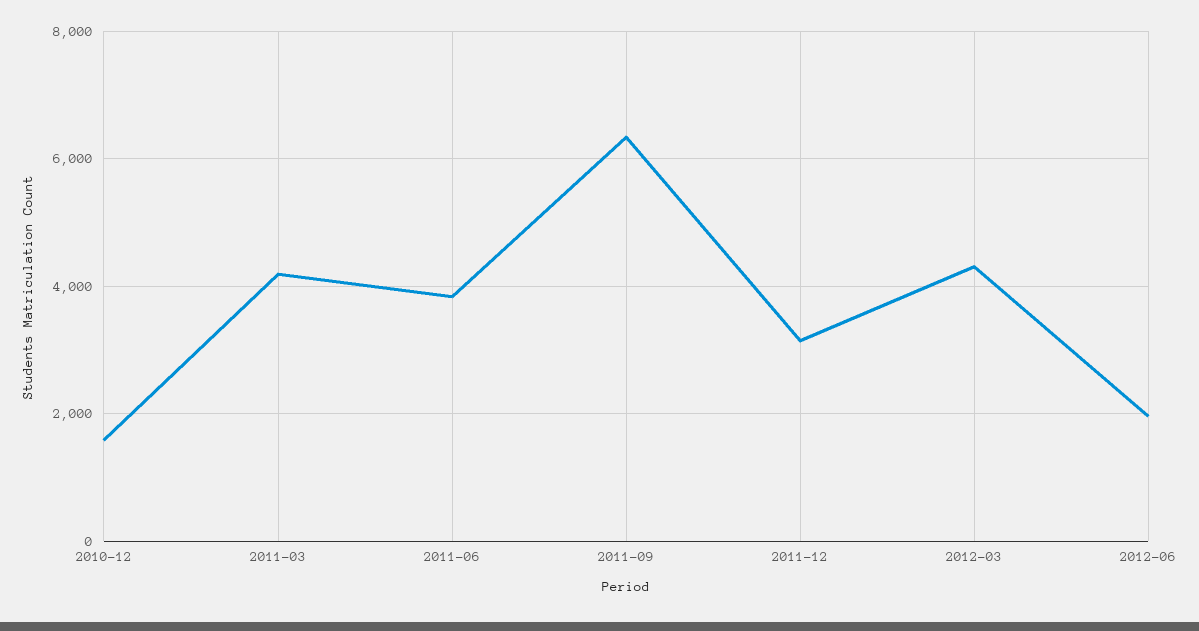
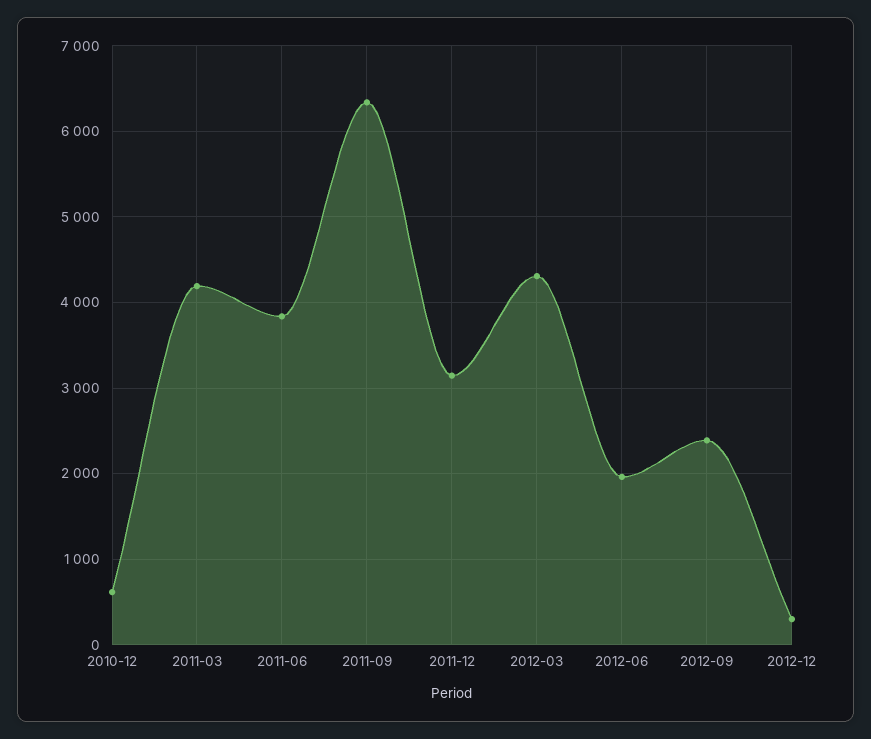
2010-12: 1600 -> 600
2012-09: none -> 2400
2012-12: none -> 300

